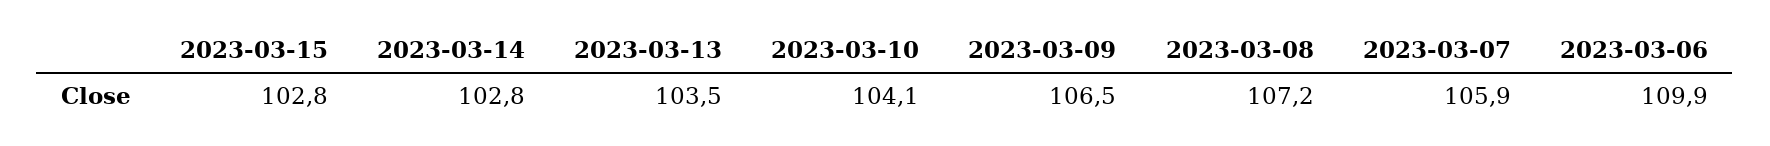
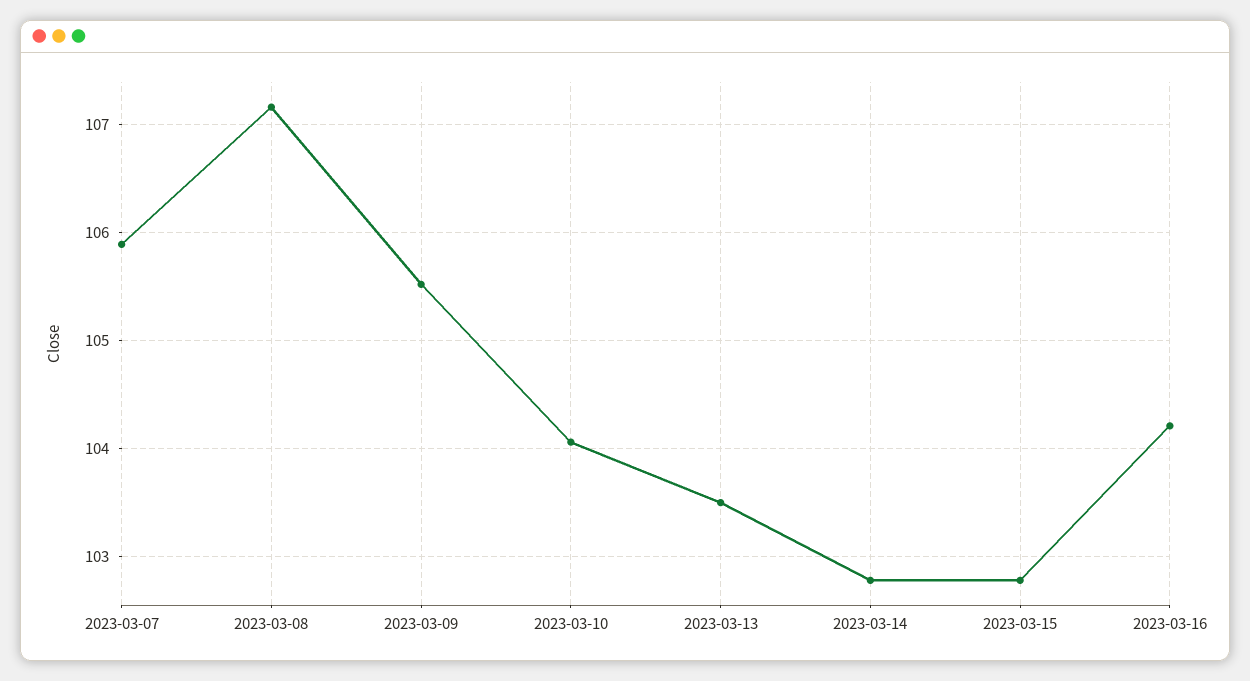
2023-03-09: 106.5 -> 105.5
2023-03-06: 109.9 -> none
2023-03-16: none -> 104.2

